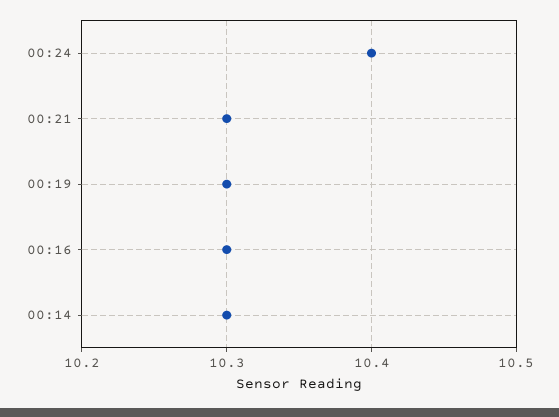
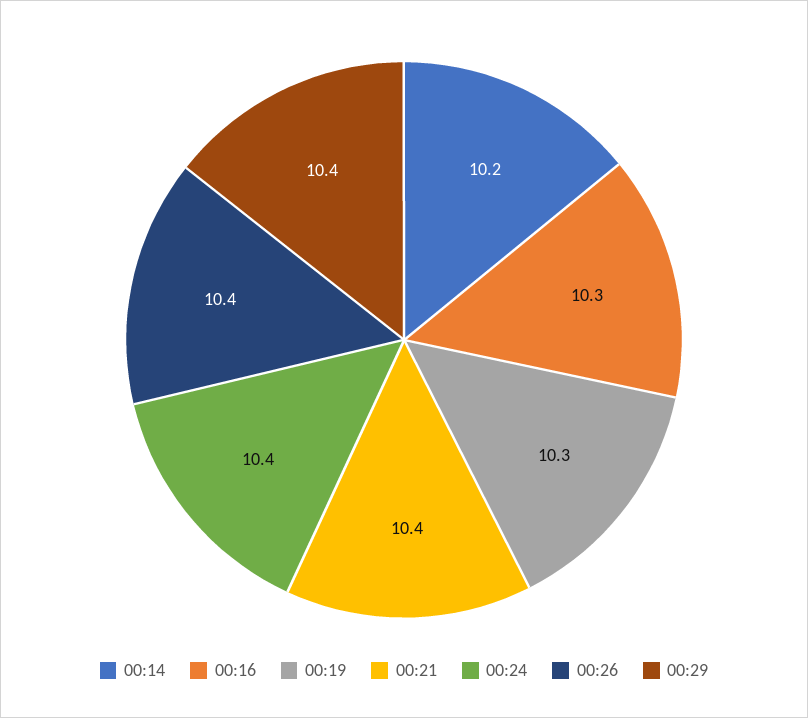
00:21: 10.3 -> 10.4
00:14: 10.3 -> 10.2
00:26: none -> 10.4
00:29: none -> 10.4

